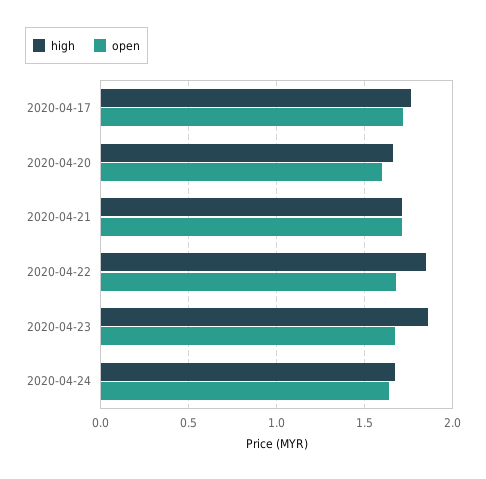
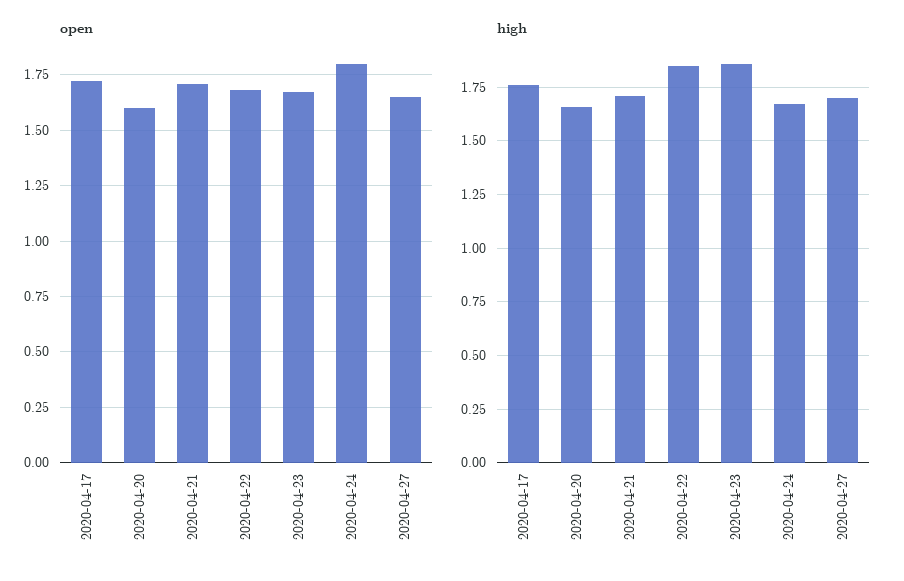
open, 2020-04-24: 1.65 -> 1.8
open, 2020-04-27: none -> 1.65
high, 2020-04-27: none -> 1.7

